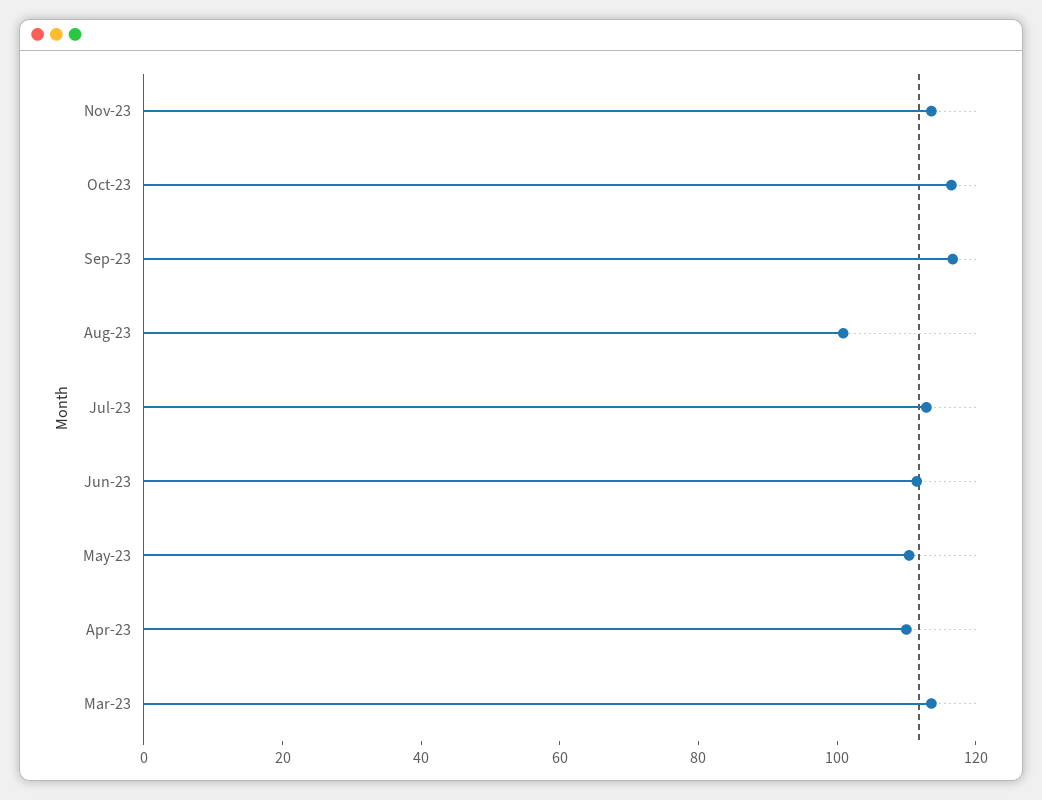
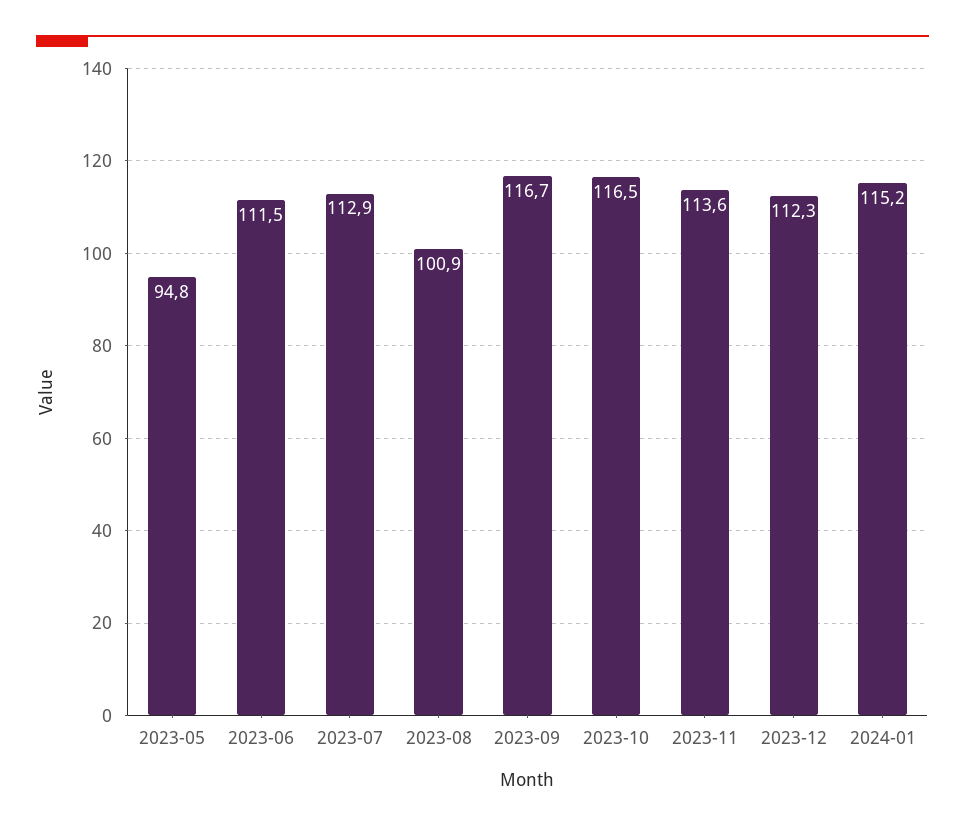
May-23: 110 -> 94.8
Apr-23: 110 -> none
Mar-23: 115 -> none
2023-12: none -> 112.3
2024-01: none -> 115.2

